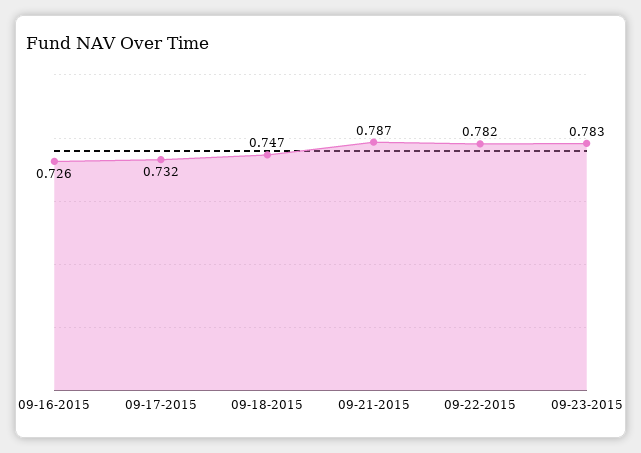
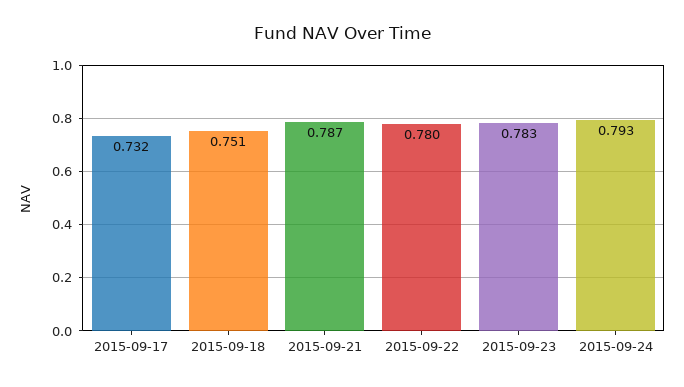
09-16-2015: 0.726 -> none
09-18-2015: 0.747 -> 0.751
09-22-2015: 0.782 -> 0.78
2015-09-24: none -> 0.793

